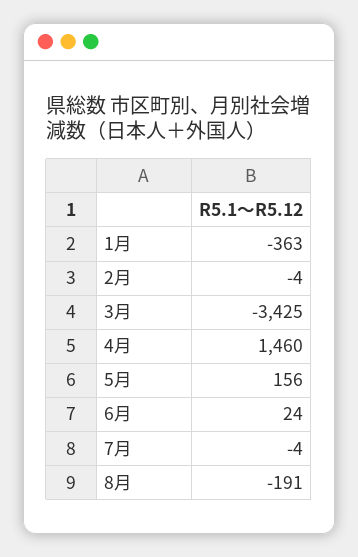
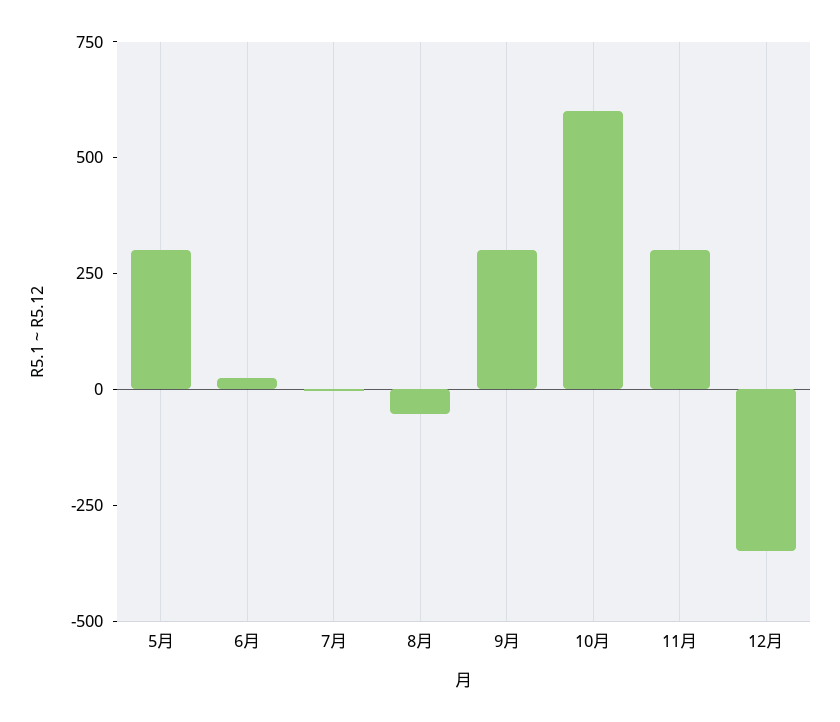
1月: -363 -> none
2月: -4 -> none
3月: -3425 -> none
4月: 1460 -> none
5月: 156 -> 300
8月: -191 -> -50
9月: none -> 300
10月: none -> 600
11月: none -> 300
12月: none -> -350

